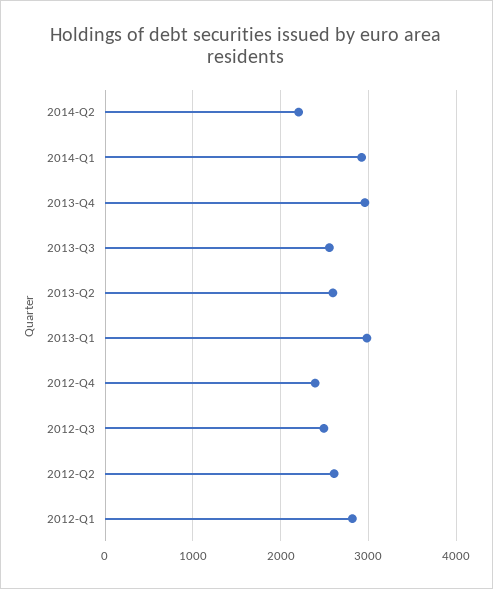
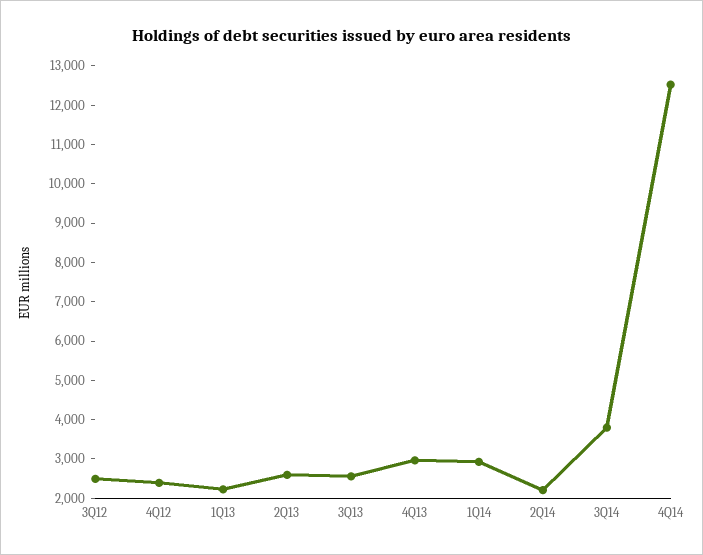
2013-Q1: 3000 -> 2250
2012-Q2: 2600 -> none
2012-Q1: 2800 -> none
3Q14: none -> 3750
4Q14: none -> 12500

